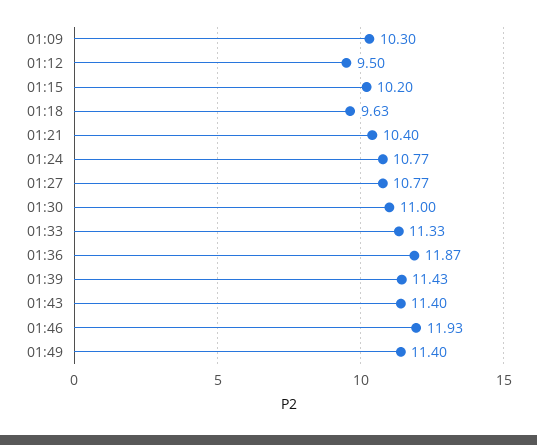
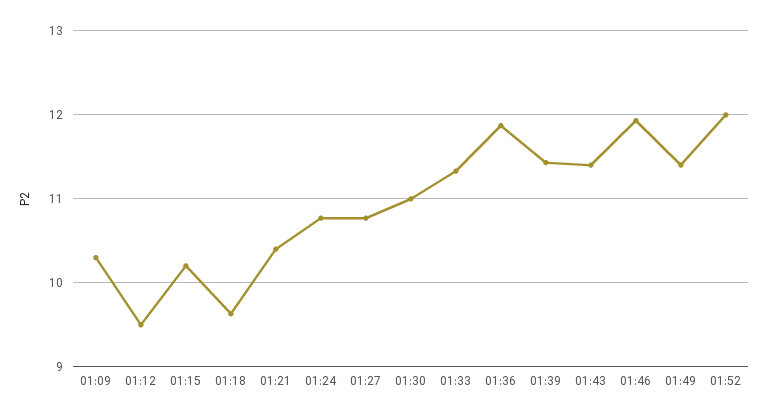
01:52: none -> 12

